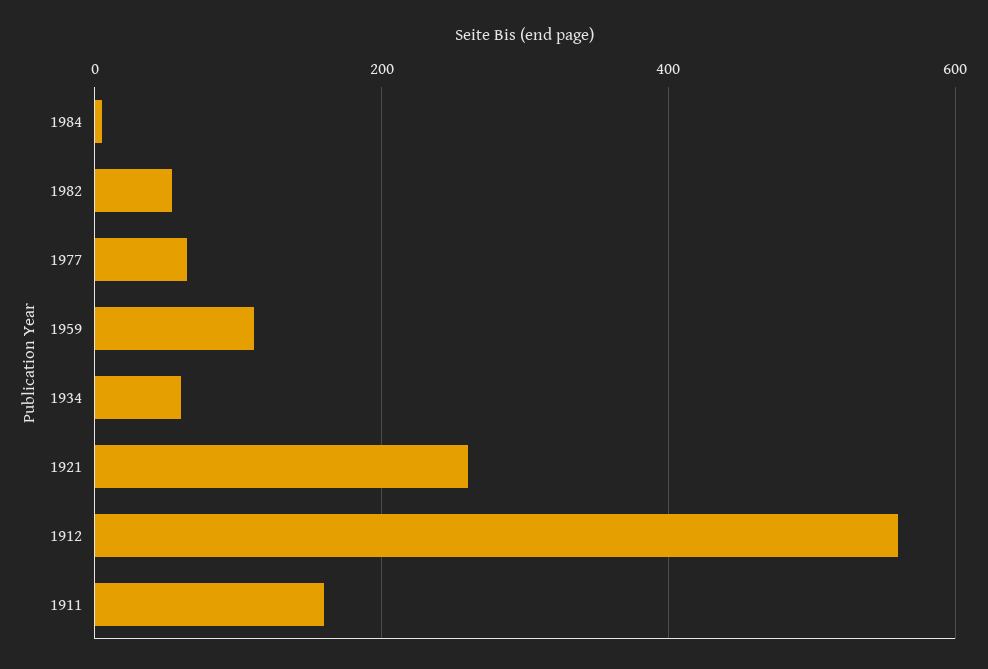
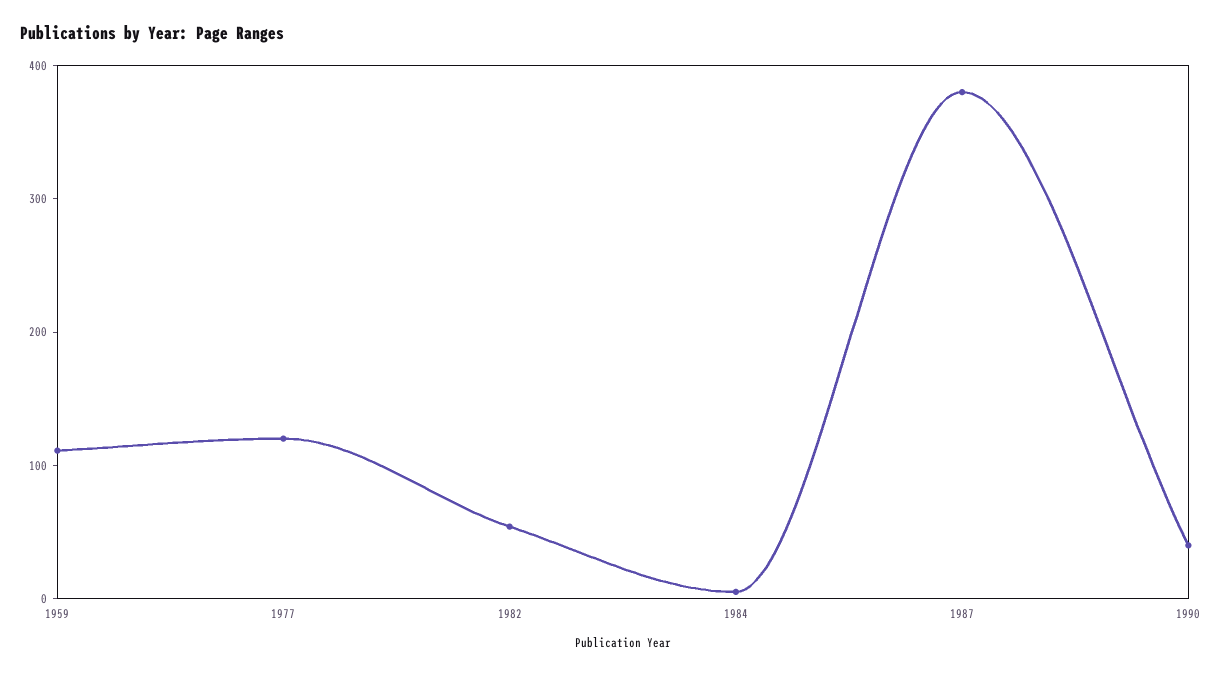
1977: 60 -> 120
1934: 60 -> none
1921: 260 -> none
1912: 560 -> none
1911: 160 -> none
1987: none -> 380
1990: none -> 40

